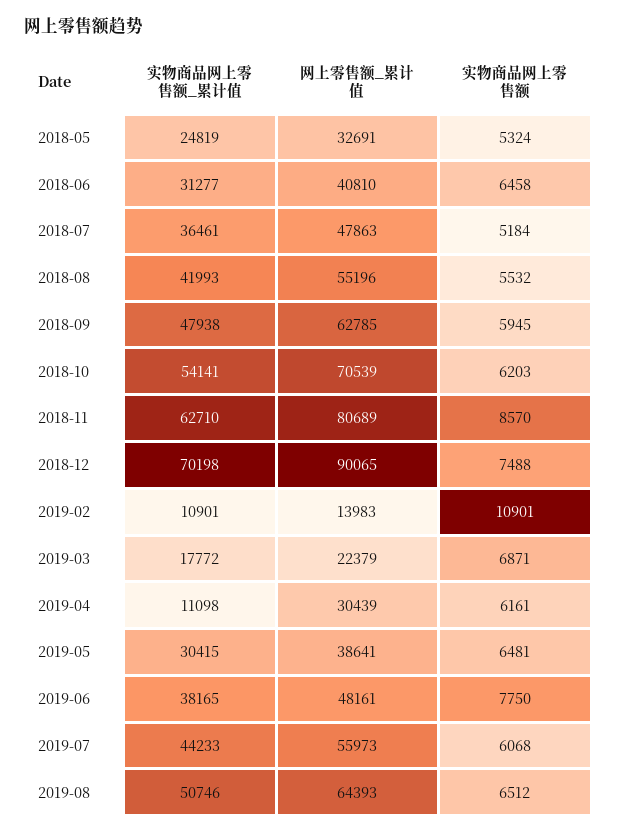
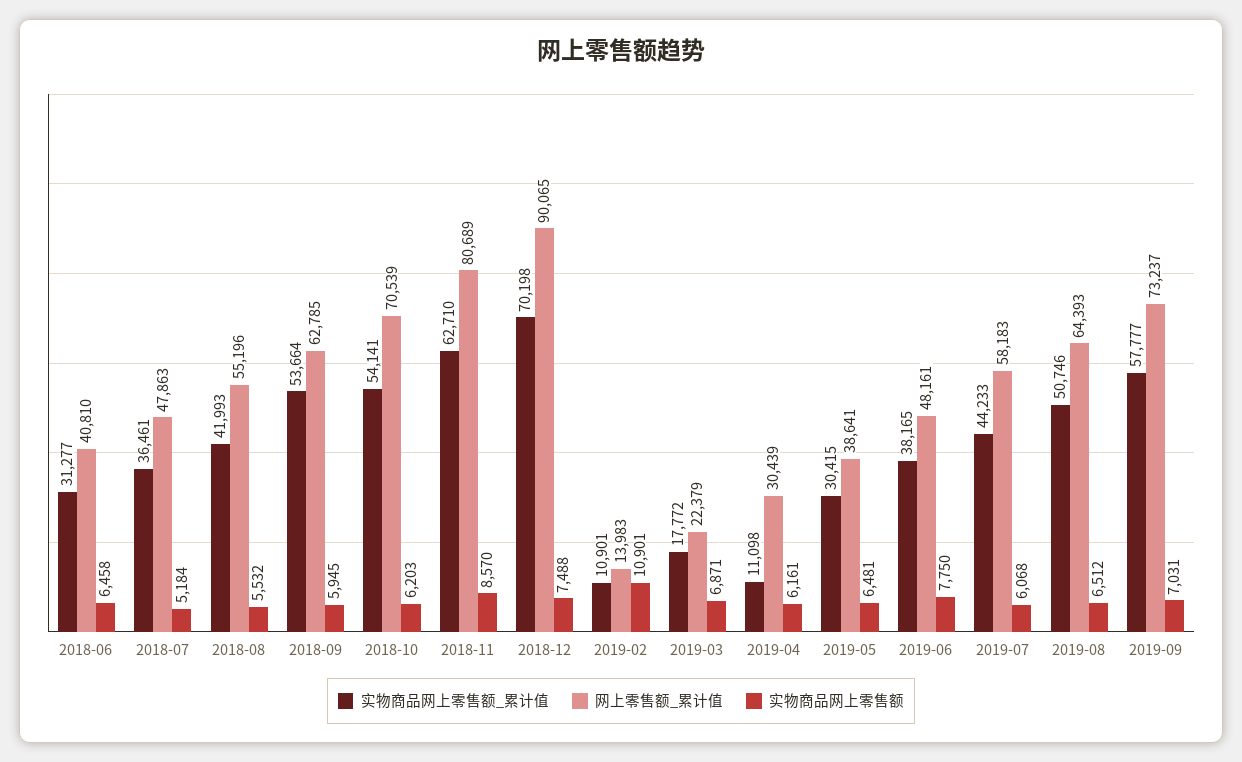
实物商品网上零售额_累计值, 2018-05: 24819 -> none
网上零售额_累计值, 2018-05: 32691 -> none
实物商品网上零售额, 2018-05: 5324 -> none
实物商品网上零售额_累计值, 2018-09: 47938 -> 53664
网上零售额_累计值, 2019-07: 55973 -> 58183
实物商品网上零售额_累计值, 2019-09: none -> 57777
网上零售额_累计值, 2019-09: none -> 73237
实物商品网上零售额, 2019-09: none -> 7031

